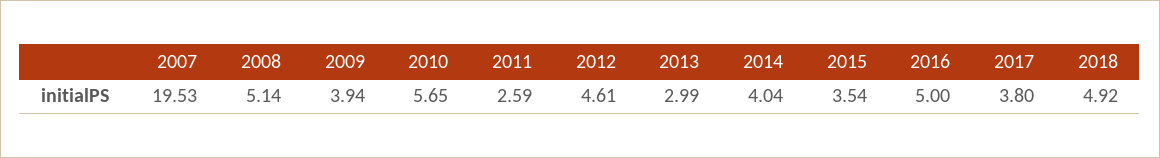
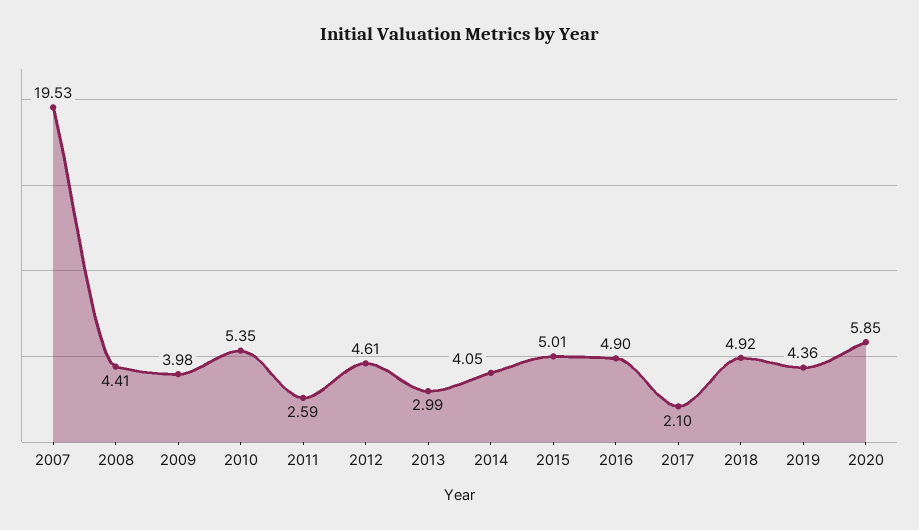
2008: 5.14 -> 4.41
2009: 3.94 -> 3.98
2010: 5.65 -> 5.35
2014: 4.04 -> 4.05
2015: 3.54 -> 5.01
2016: 5 -> 4.9
2017: 3.8 -> 2.1
2019: none -> 4.36
2020: none -> 5.85

